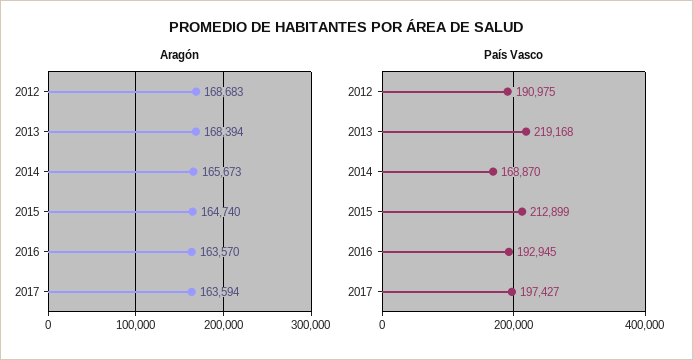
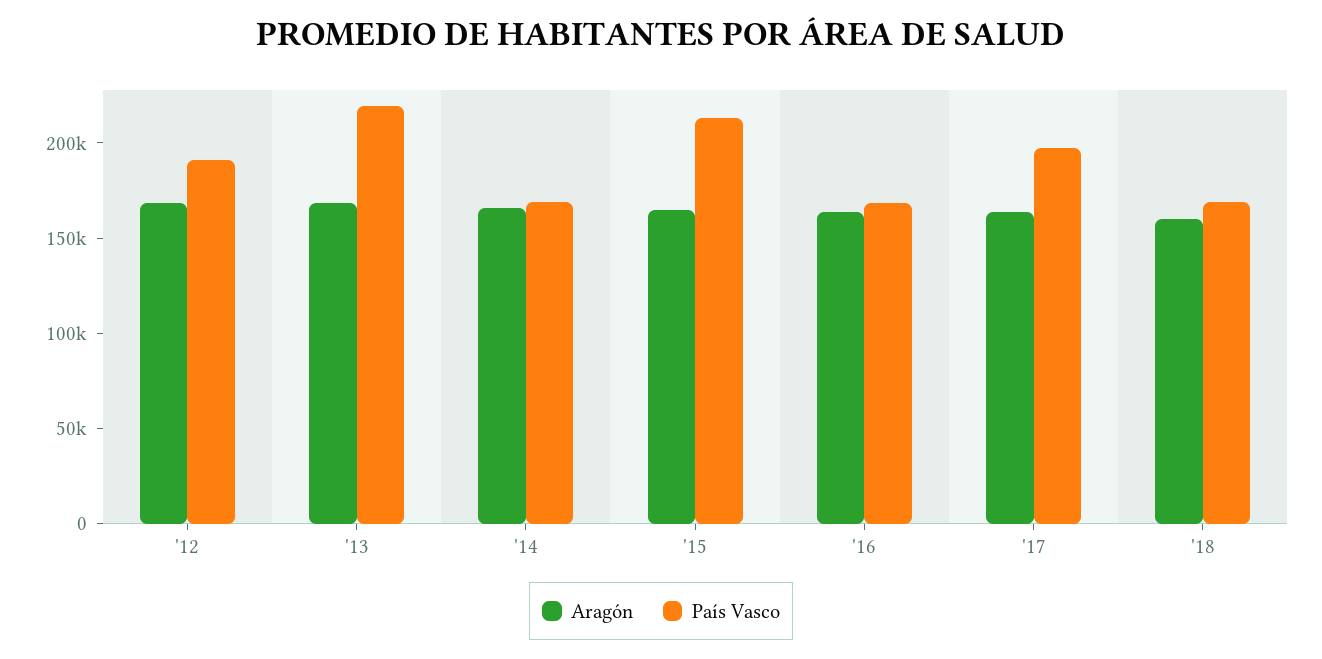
País Vasco, 2016: 192945 -> 170000
Aragón, '18: none -> 160000
País Vasco, '18: none -> 170000

